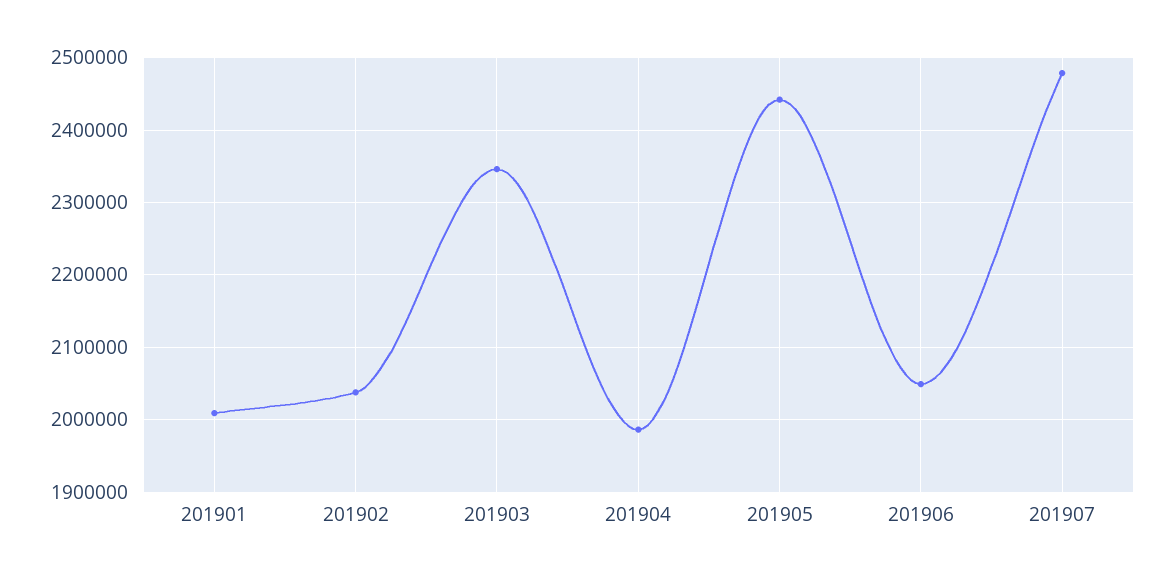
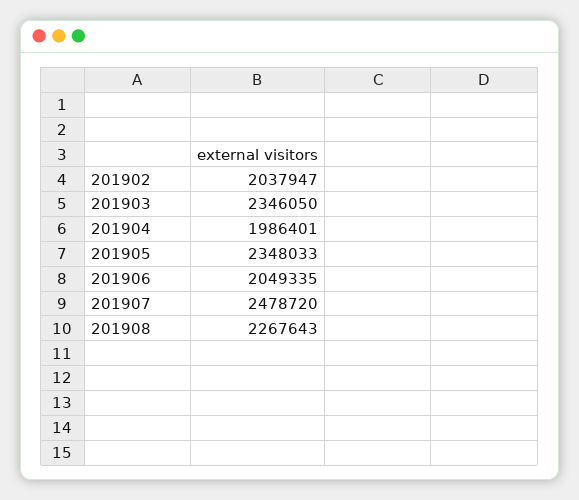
201901: 2010000 -> none
201905: 2440000 -> 2348033
201908: none -> 2267643

